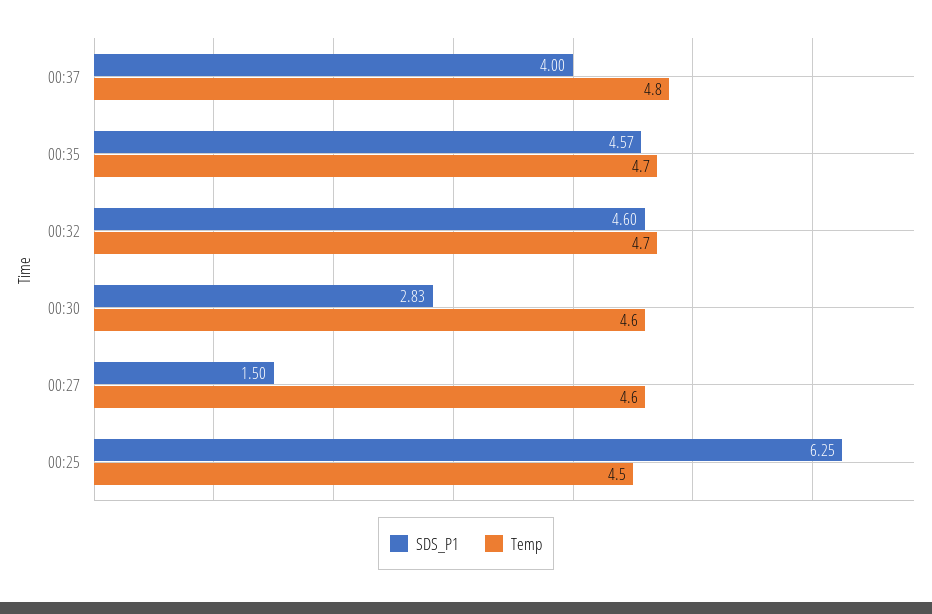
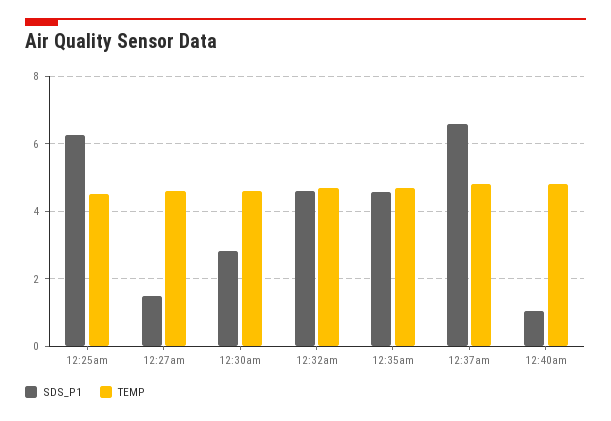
SDS_P1, 00:37: 4 -> 6.6
SDS_P1, 12:40am: none -> 1
Temp, 12:40am: none -> 4.8

